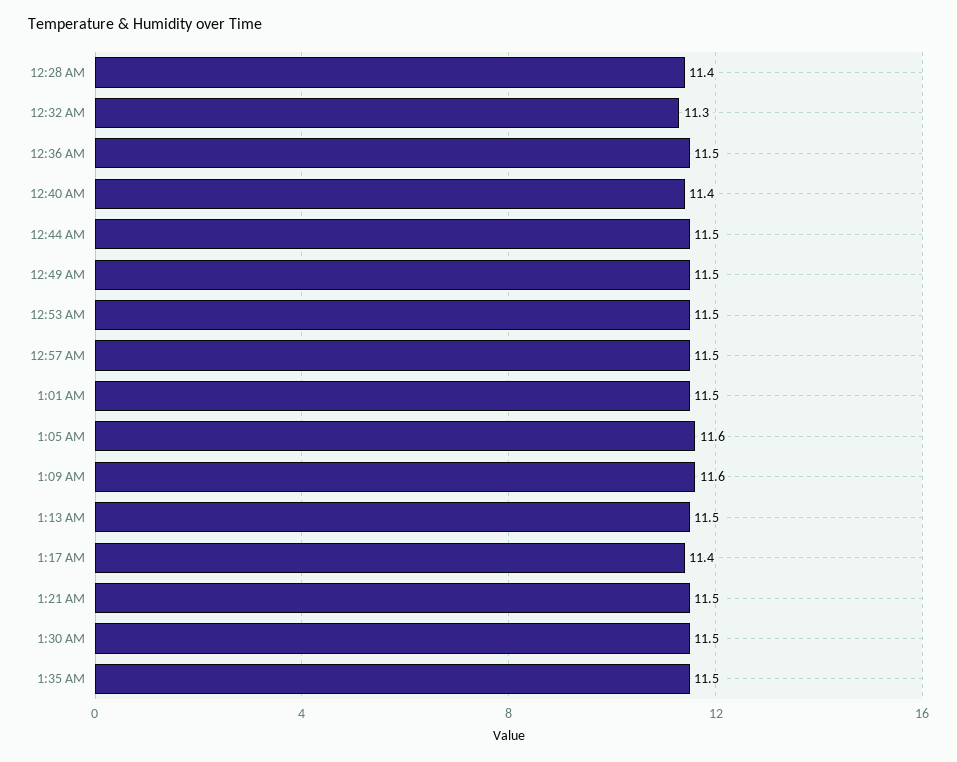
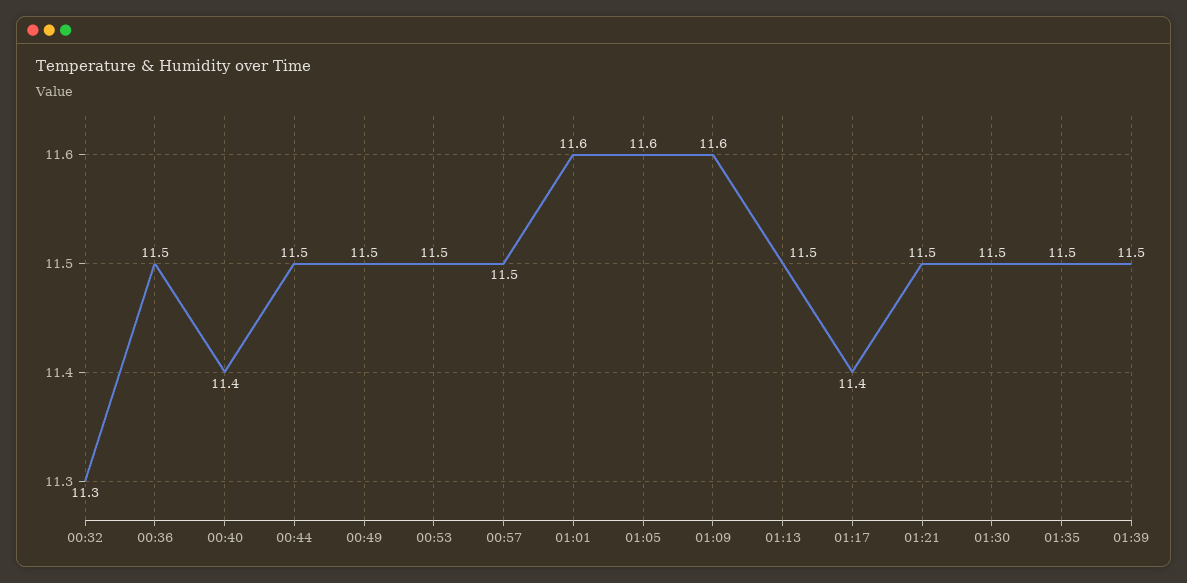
12:28 AM: 11.4 -> none
1:01 AM: 11.5 -> 11.6
01:39: none -> 11.5

